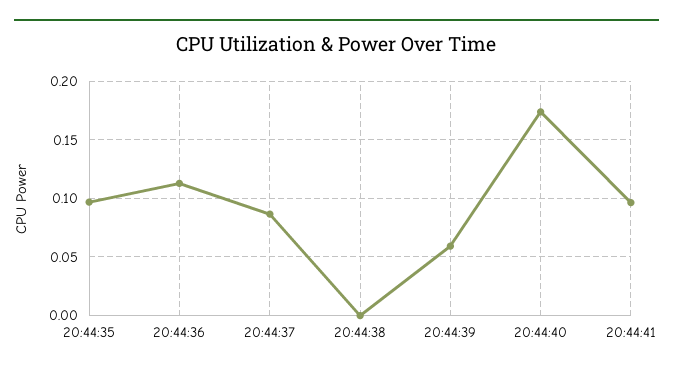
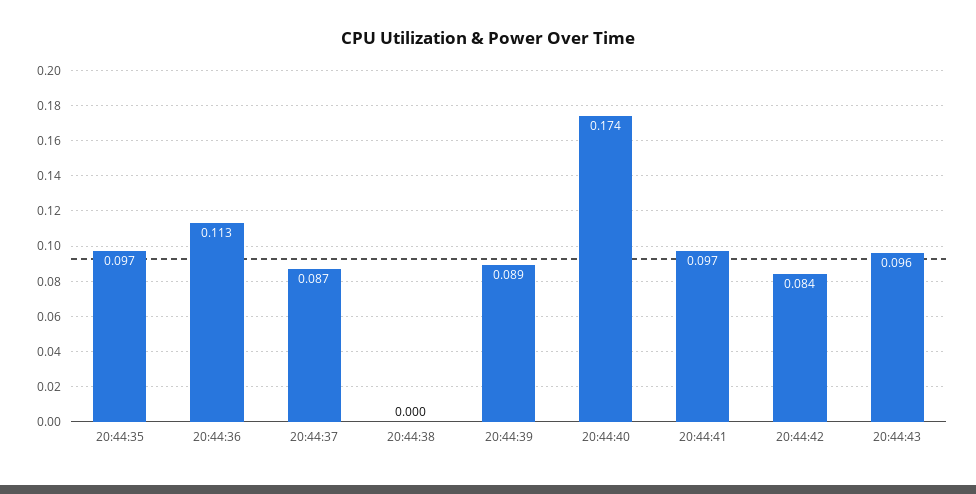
20:44:39: 0.06 -> 0.089
20:44:42: none -> 0.084
20:44:43: none -> 0.096

